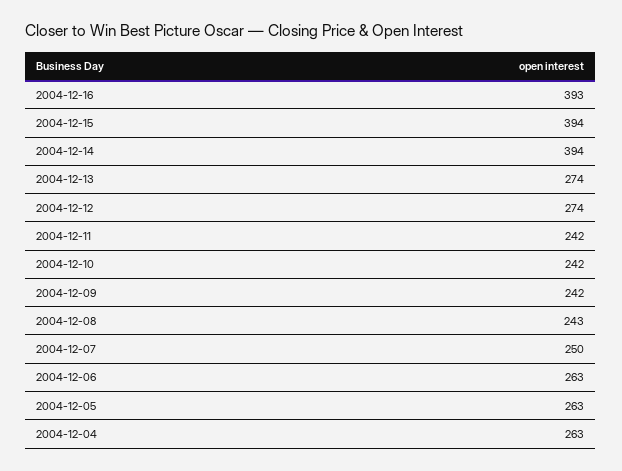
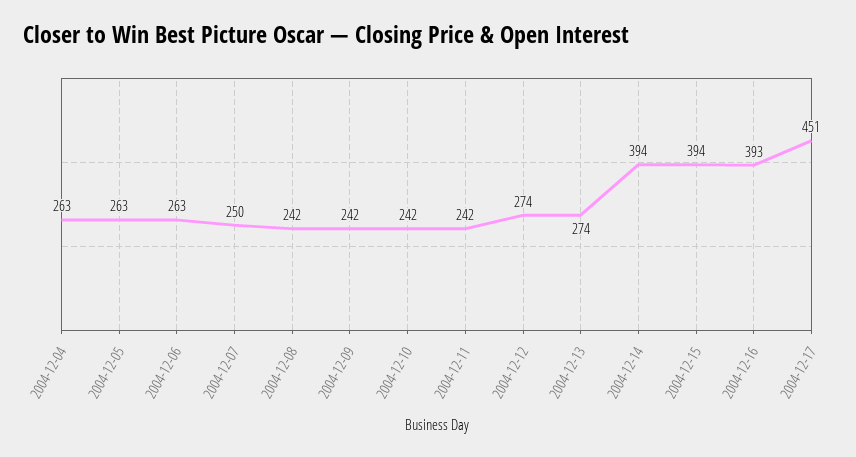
2004-12-08: 243 -> 242
2004-12-17: none -> 451

